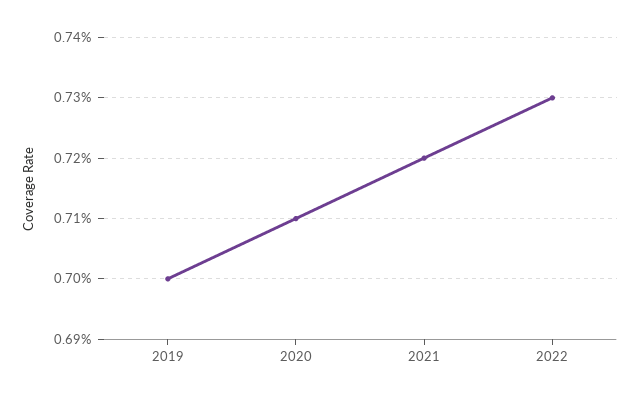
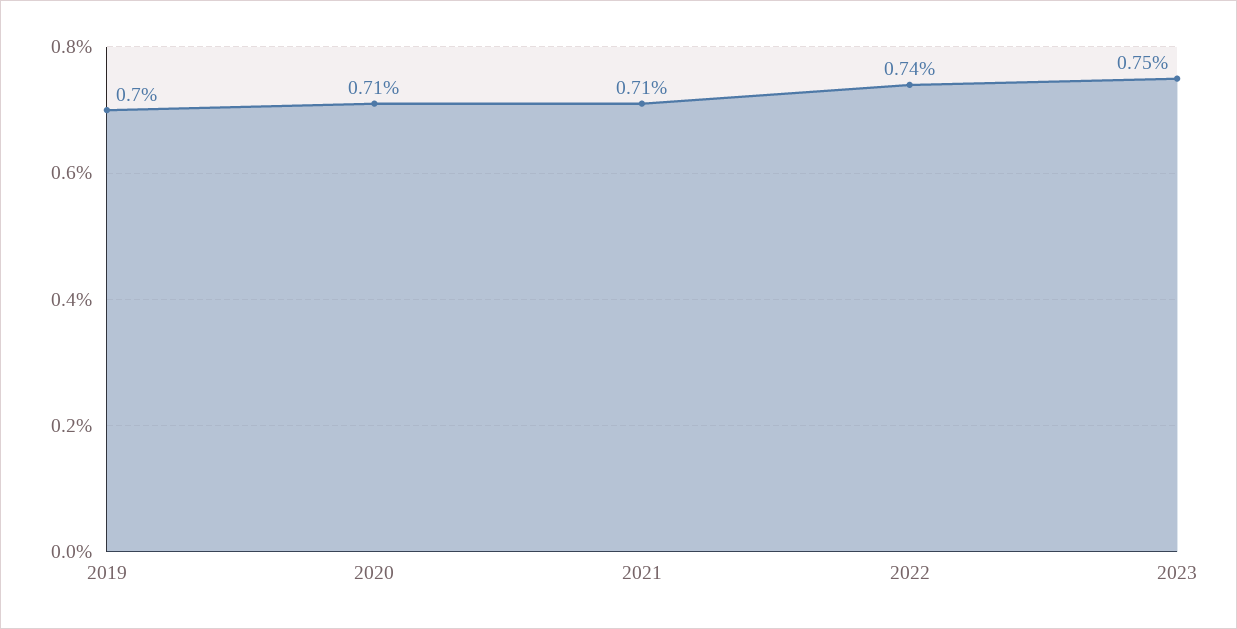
2021: 0.72 -> 0.71
2022: 0.73 -> 0.74
2023: none -> 0.75

